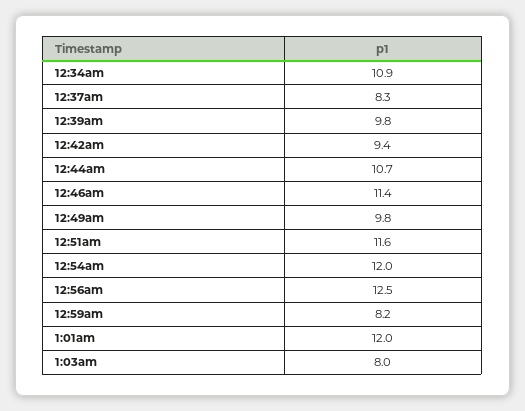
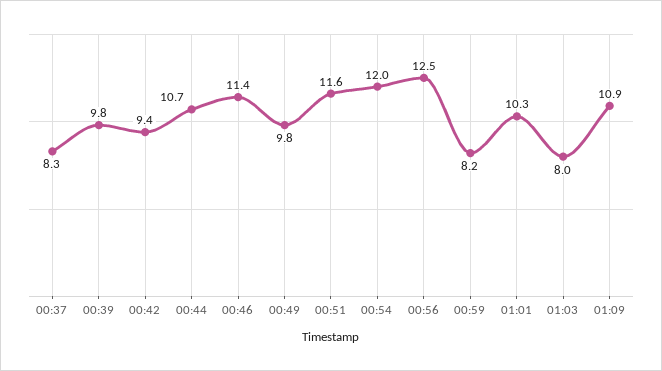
12:34am: 10.9 -> none
1:01am: 12 -> 10.3
01:09: none -> 10.9

